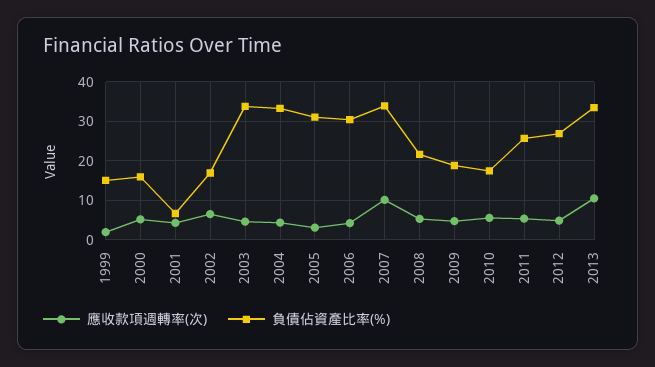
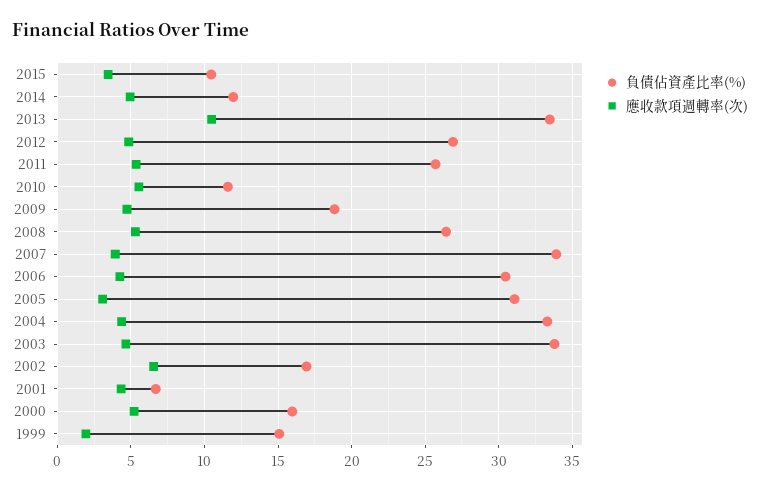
應收款項週轉率(次), 2007: 10 -> 4
負債佔資產比率(%), 2008: 22 -> 26.5
負債佔資產比率(%), 2010: 18 -> 11.5
負債佔資產比率(%), 2015: none -> 10.5
應收款項週轉率(次), 2015: none -> 3.5
負債佔資產比率(%), 2014: none -> 12
應收款項週轉率(次), 2014: none -> 5

